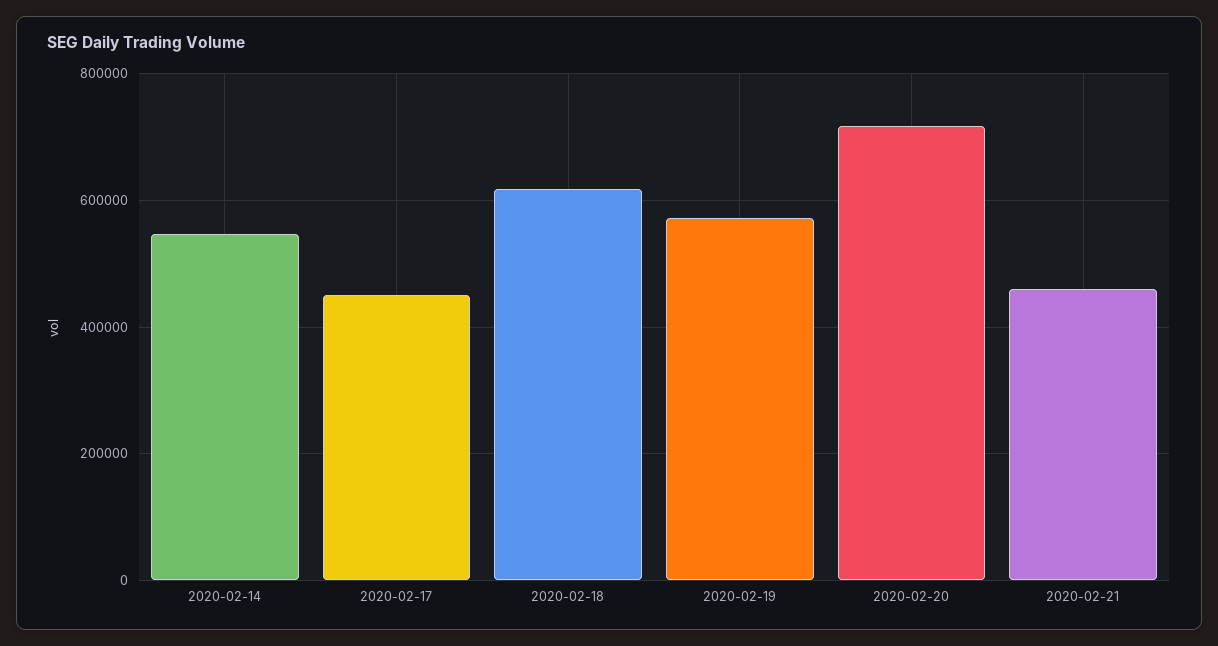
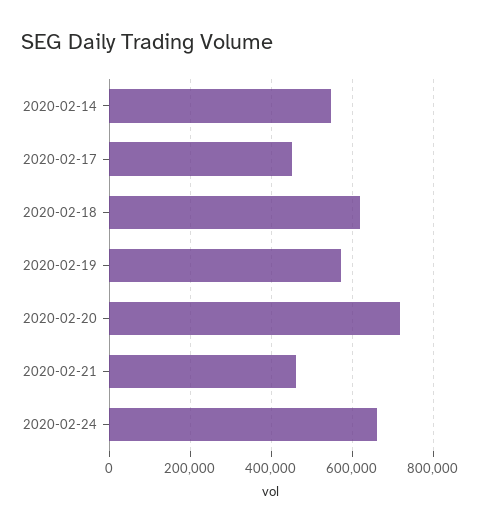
2020-02-24: none -> 660000

